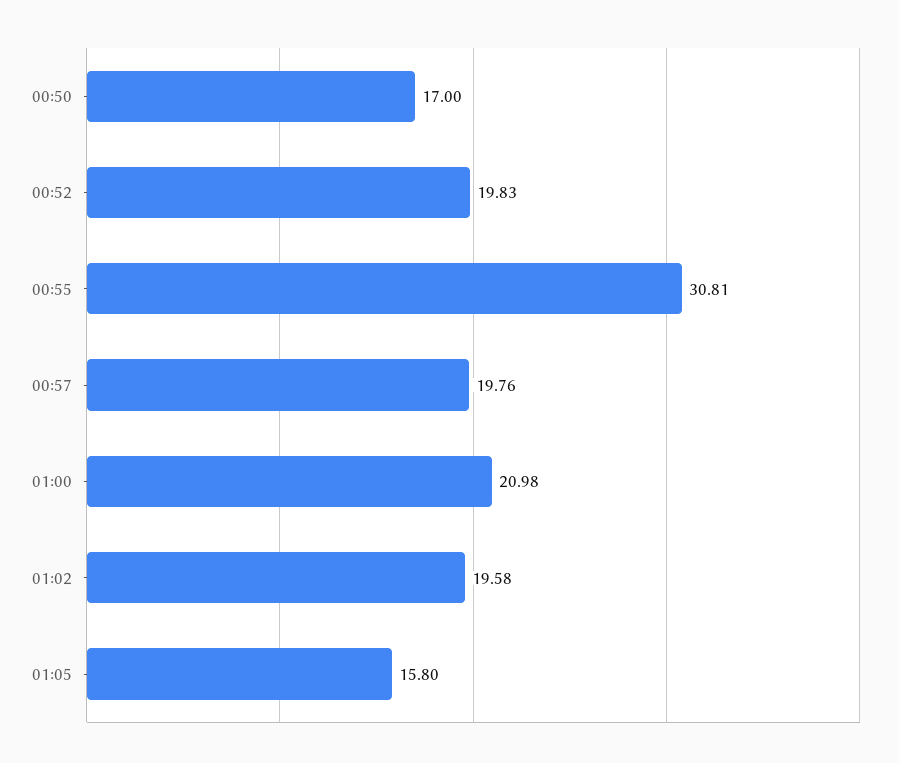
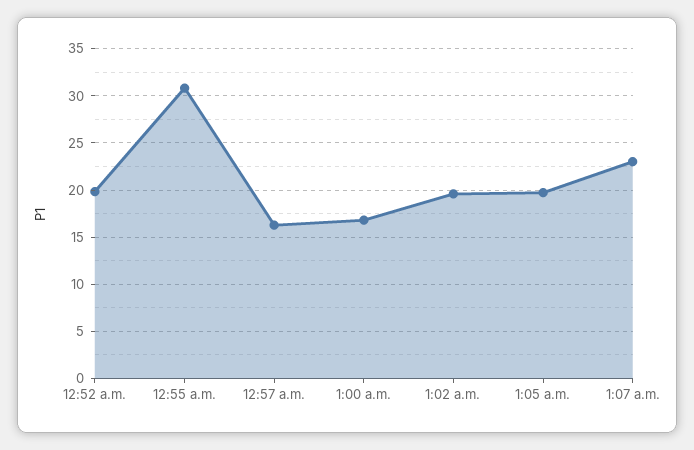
00:50: 17 -> none
00:57: 19.76 -> 16
01:00: 20.98 -> 17
01:05: 15.8 -> 20
1:07 a.m.: none -> 23

